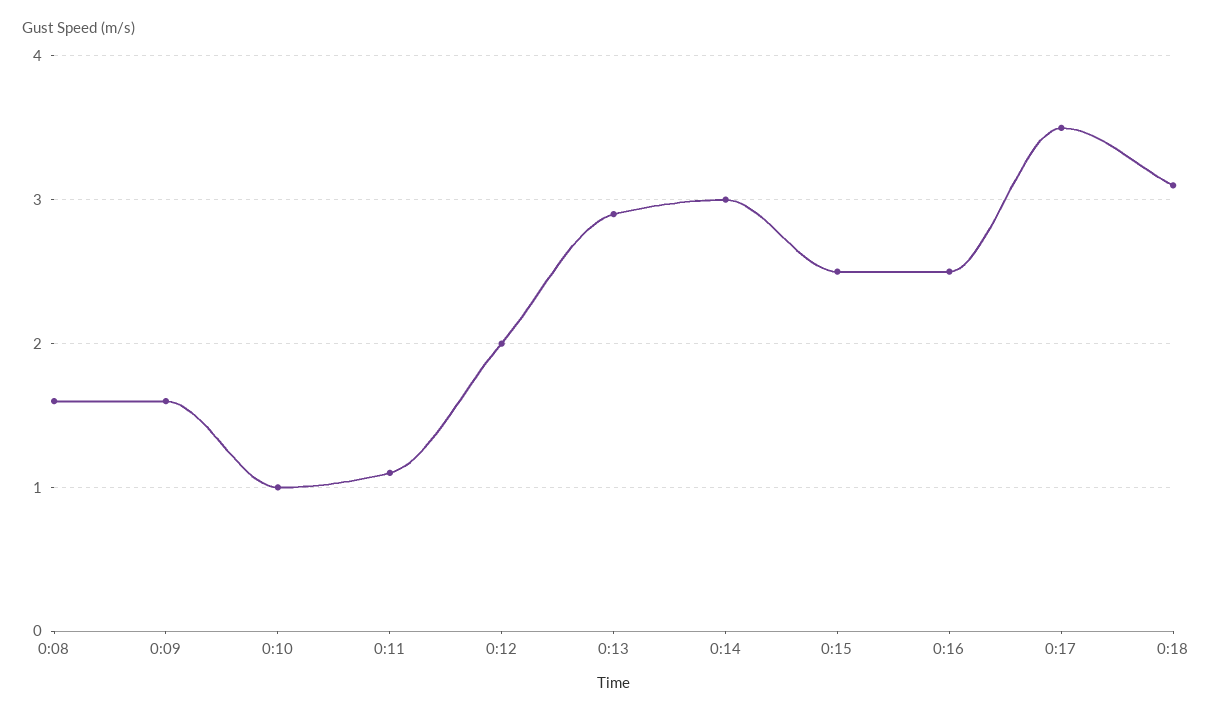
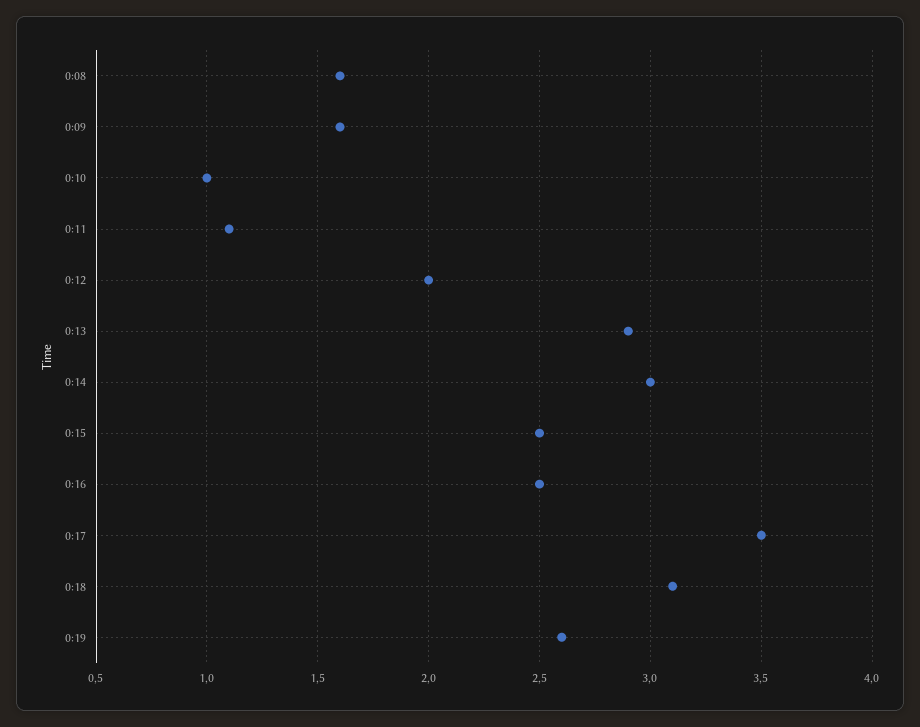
0:19: none -> 2.6

